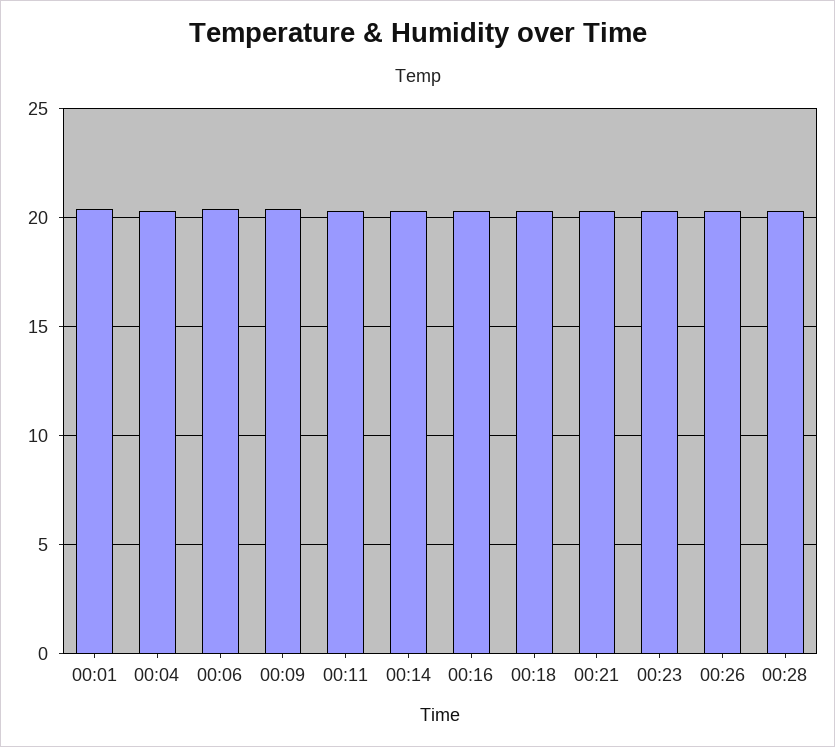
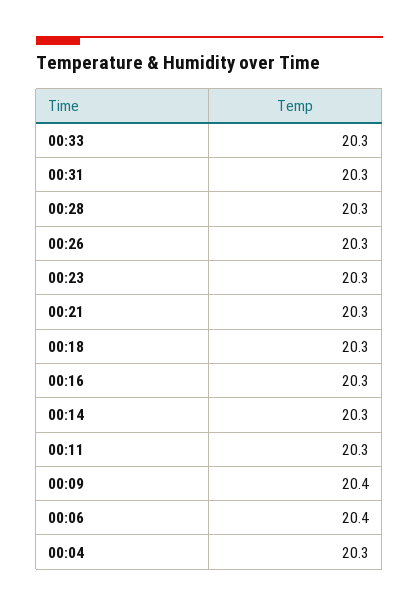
00:01: 20.5 -> none
00:33: none -> 20.3
00:31: none -> 20.3

